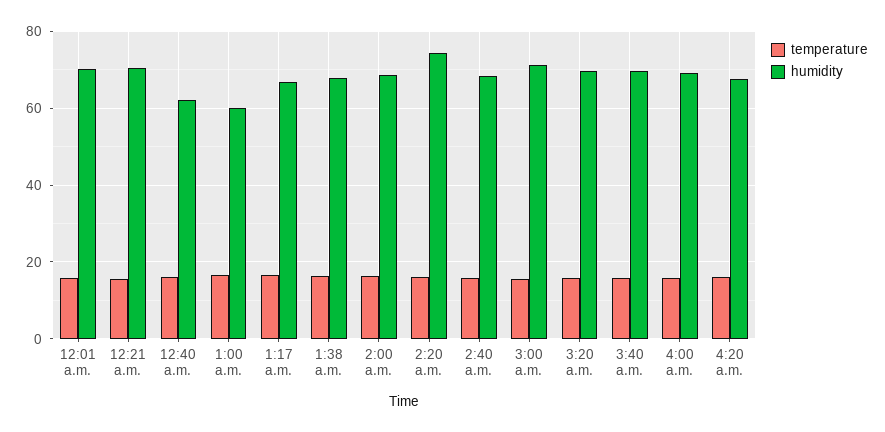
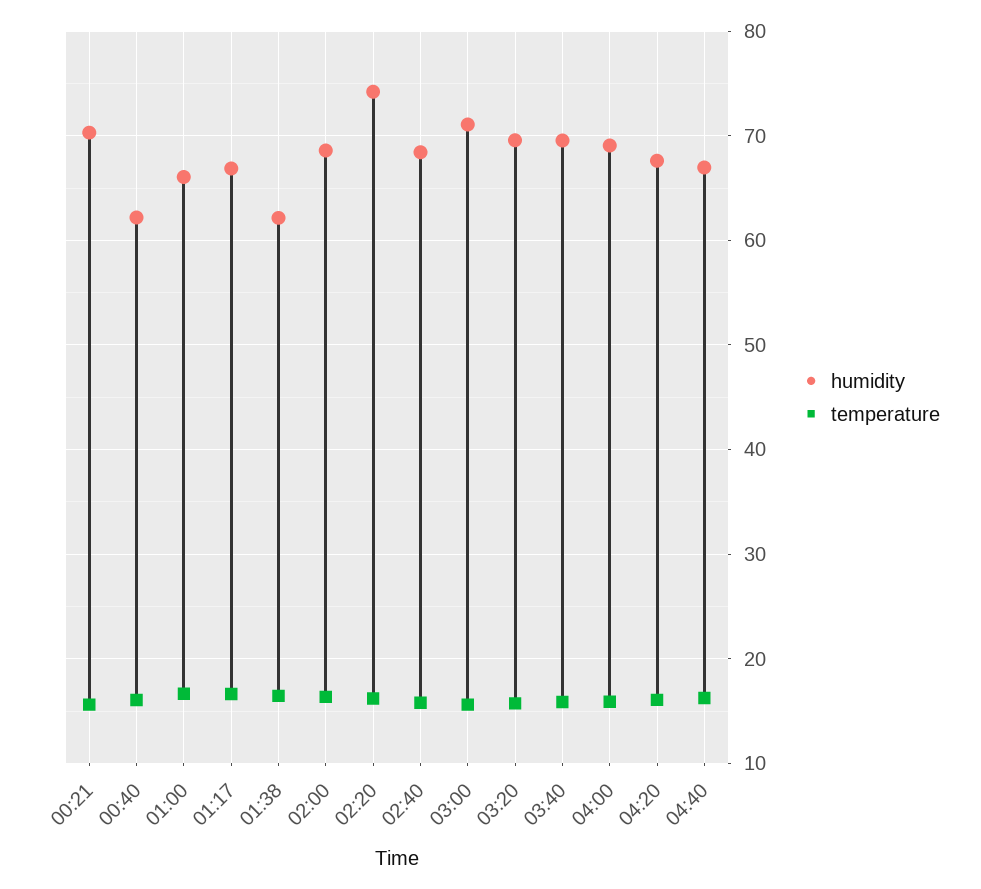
temperature, 12:01 a.m.: 16 -> none
humidity, 12:01 a.m.: 70 -> none
humidity, 1:00 a.m.: 60 -> 66
humidity, 1:38 a.m.: 68 -> 62
humidity, 04:40: none -> 67
temperature, 04:40: none -> 16

